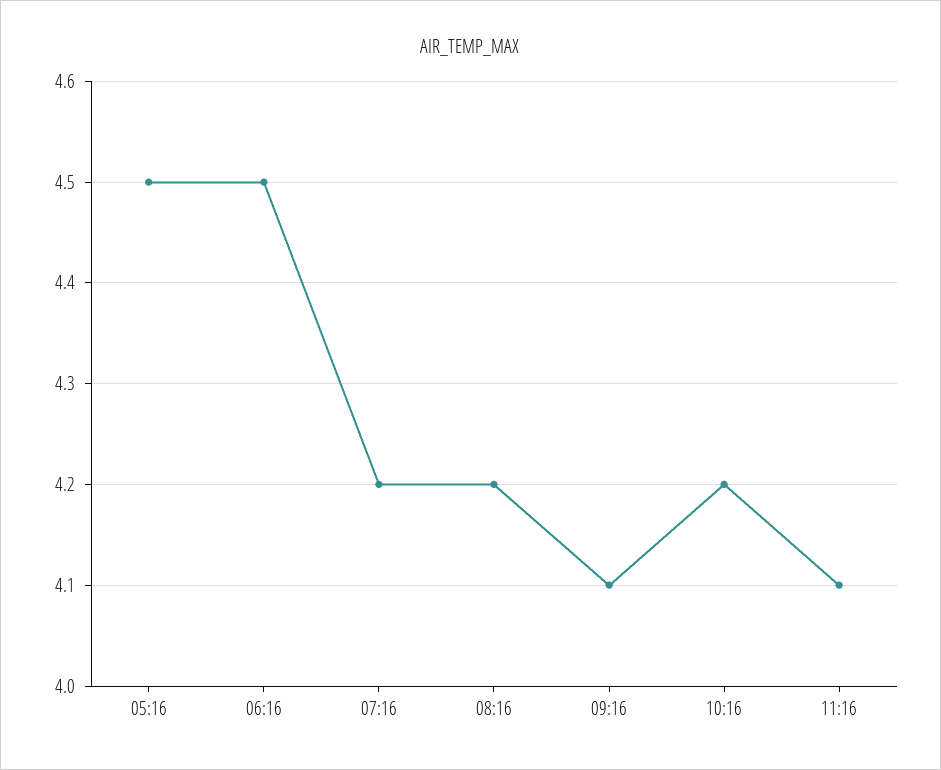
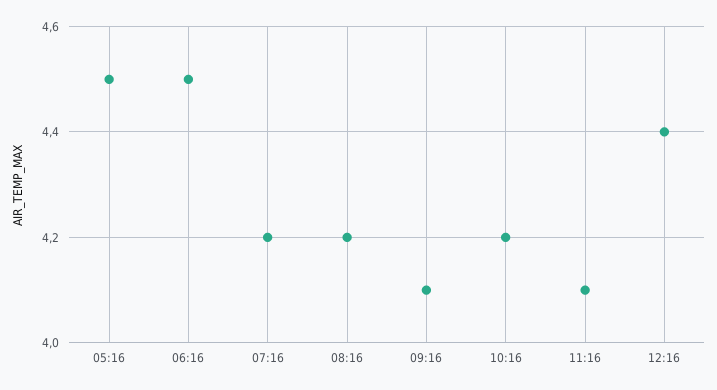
12:16: none -> 4.4

